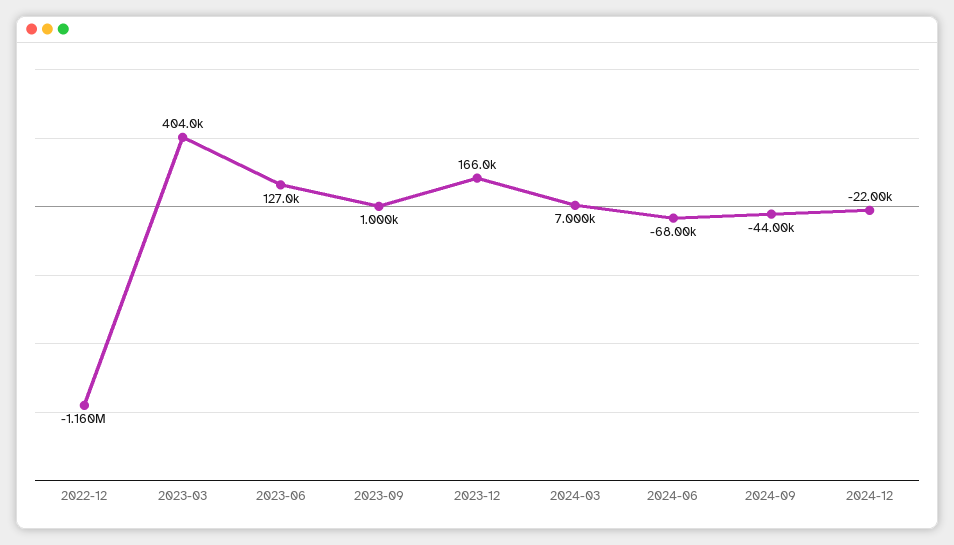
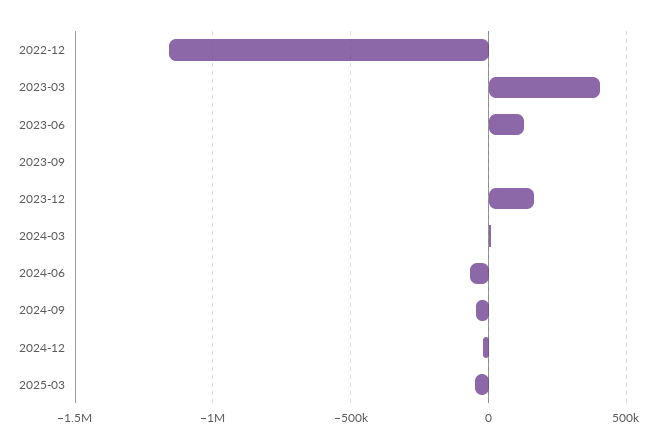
2025-03: none -> -50000

